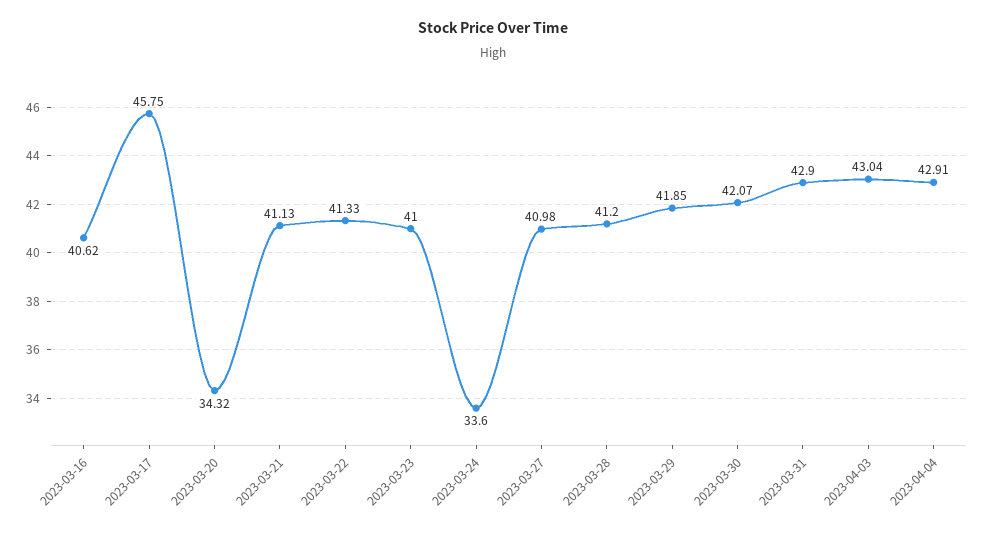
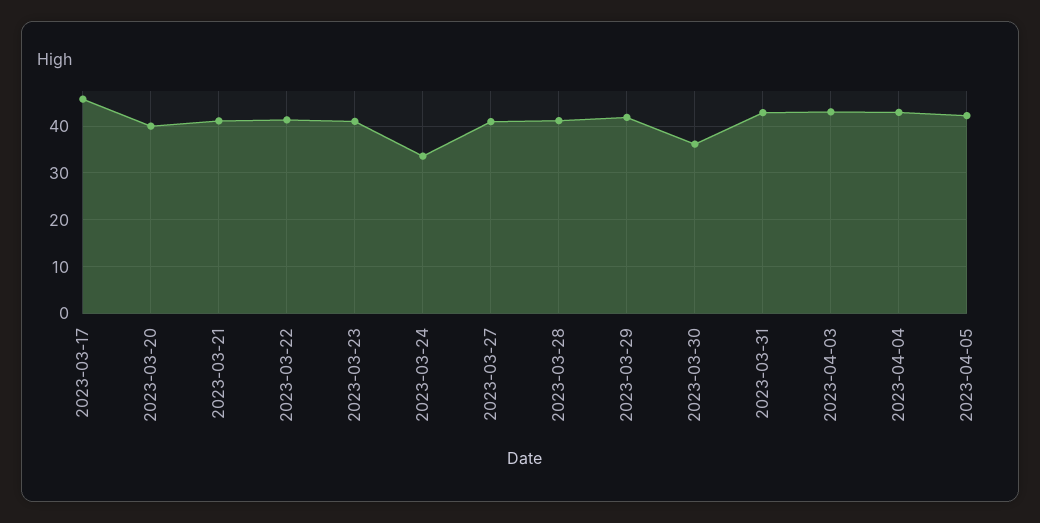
2023-03-16: 40.62 -> none
2023-03-20: 34.32 -> 40
2023-03-30: 42.07 -> 36
2023-04-05: none -> 42

